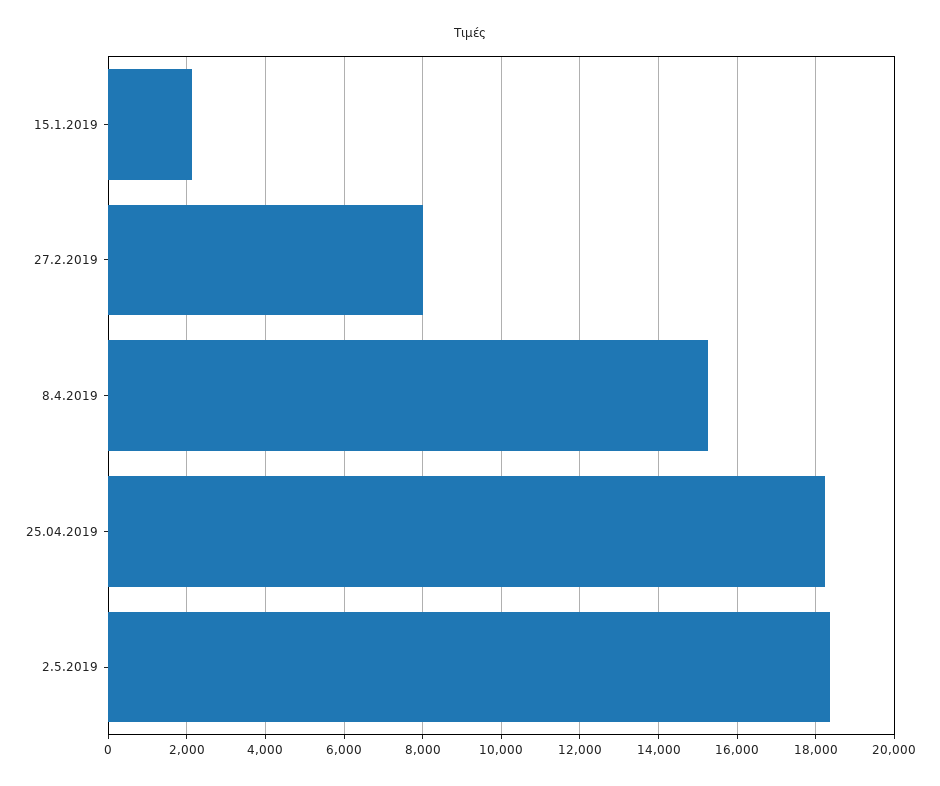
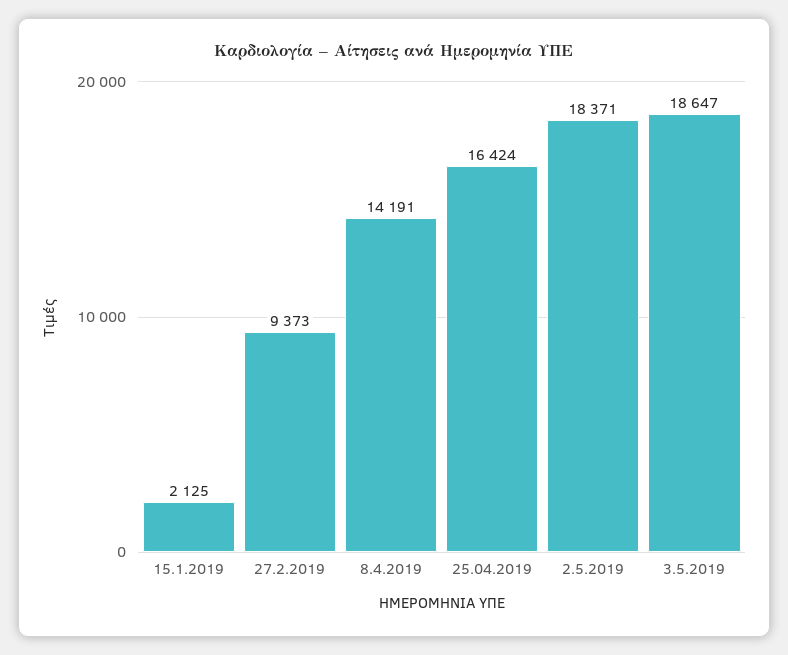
27.2.2019: 8000 -> 9373
8.4.2019: 15200 -> 14191
25.04.2019: 18200 -> 16424
3.5.2019: none -> 18647

